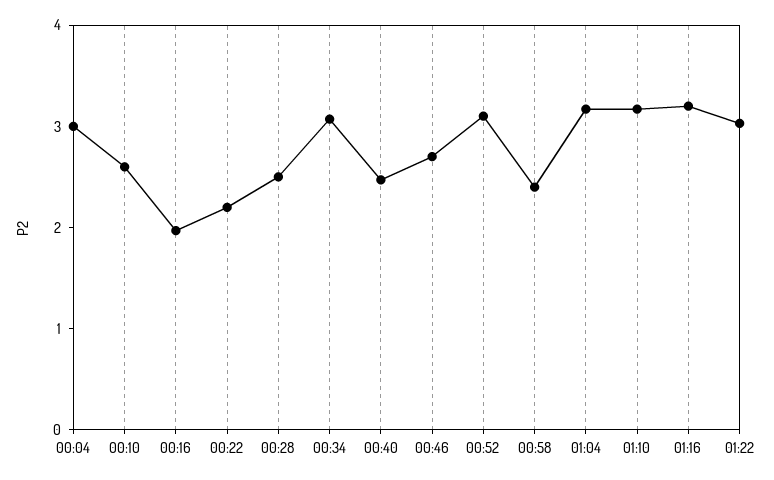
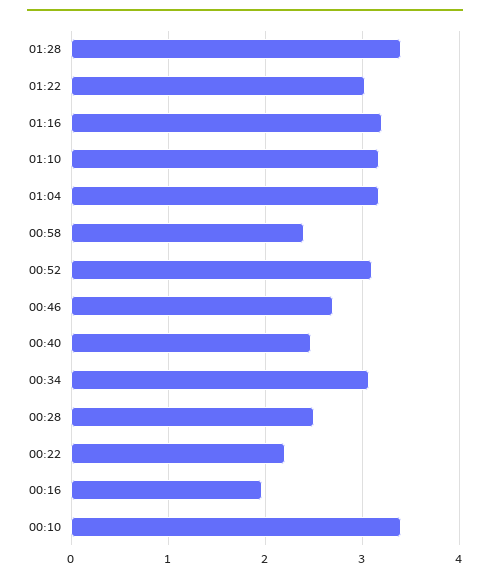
00:04: 3 -> none
00:10: 2.6 -> 3.4
01:28: none -> 3.4

